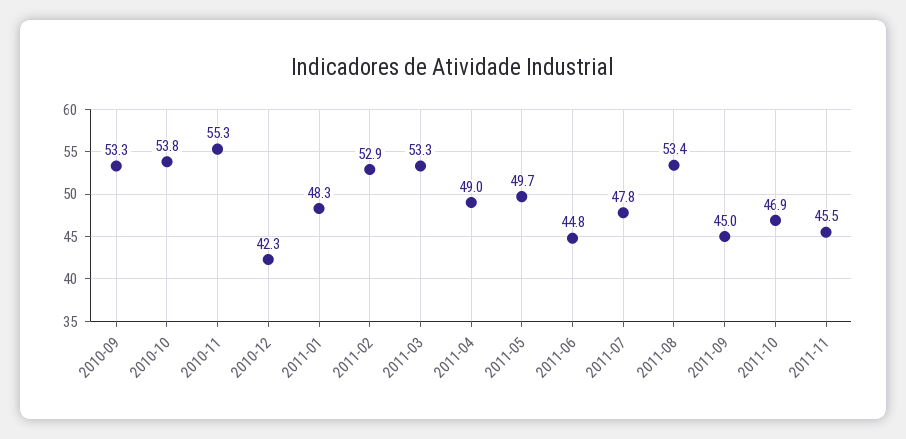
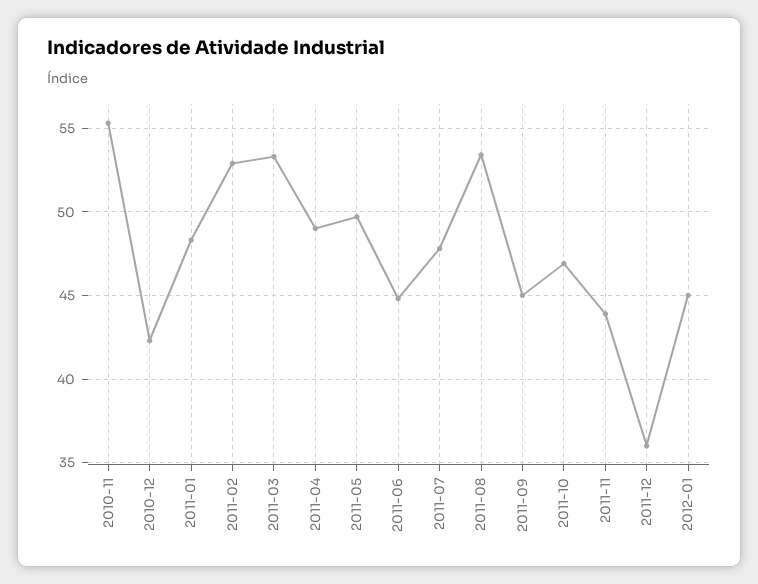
2010-09: 53.3 -> none
2010-10: 53.8 -> none
2011-11: 45.5 -> 44
2011-12: none -> 36
2012-01: none -> 45

